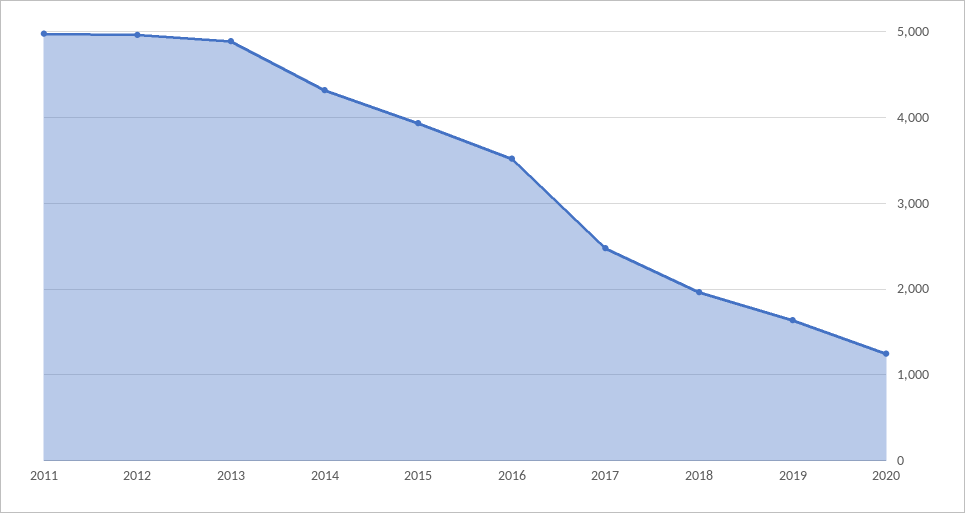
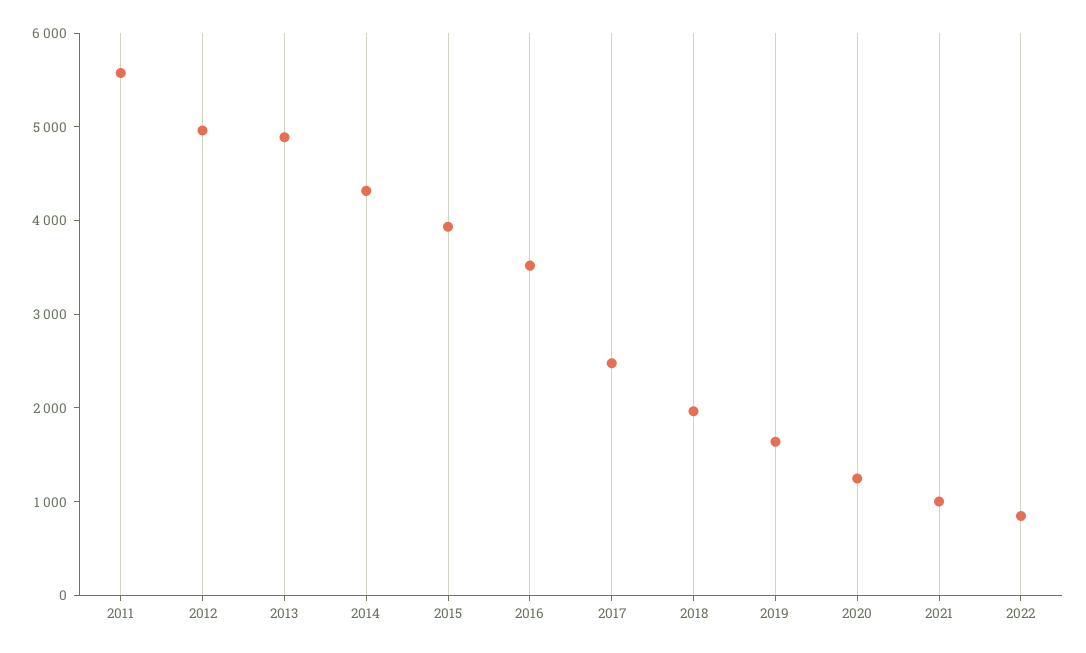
2011: 5000 -> 5600
2021: none -> 1000
2022: none -> 800

